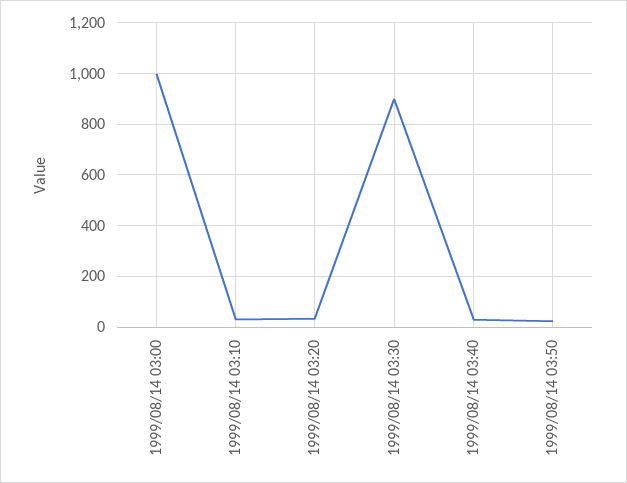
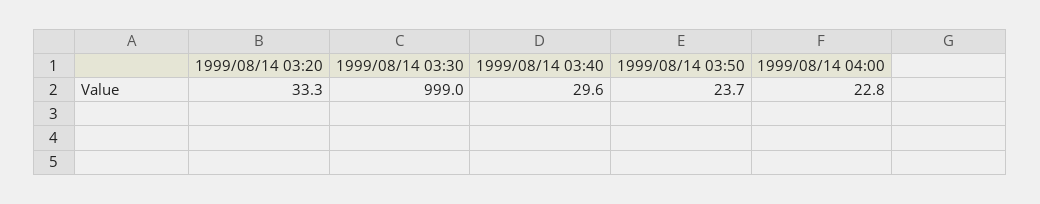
1999/08/14 03:00: 1000 -> none
1999/08/14 03:10: 25 -> none
1999/08/14 03:30: 900 -> 999
1999/08/14 04:00: none -> 22.8

